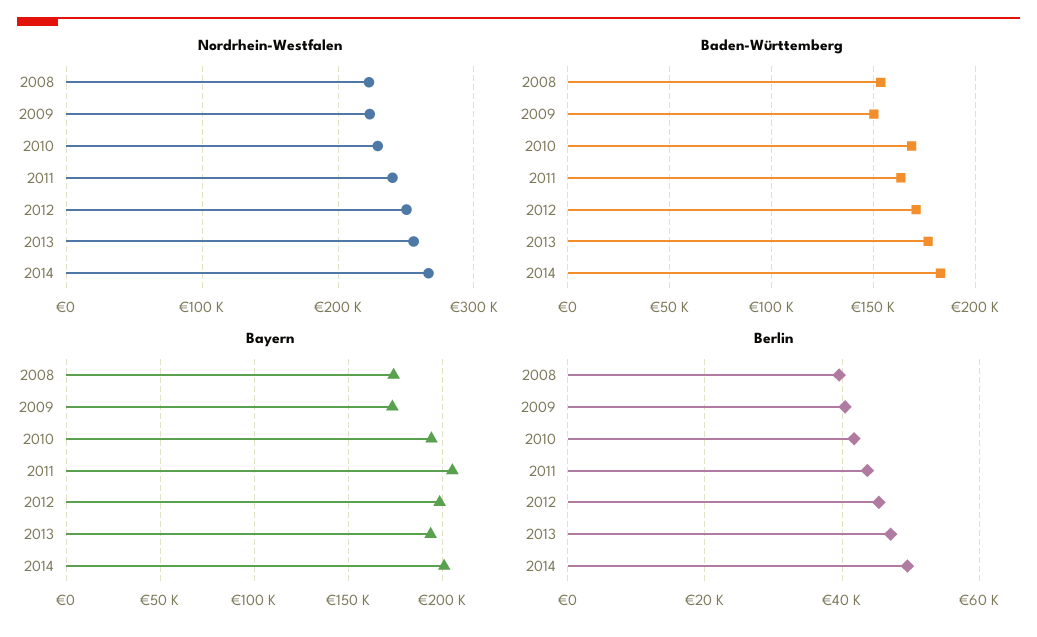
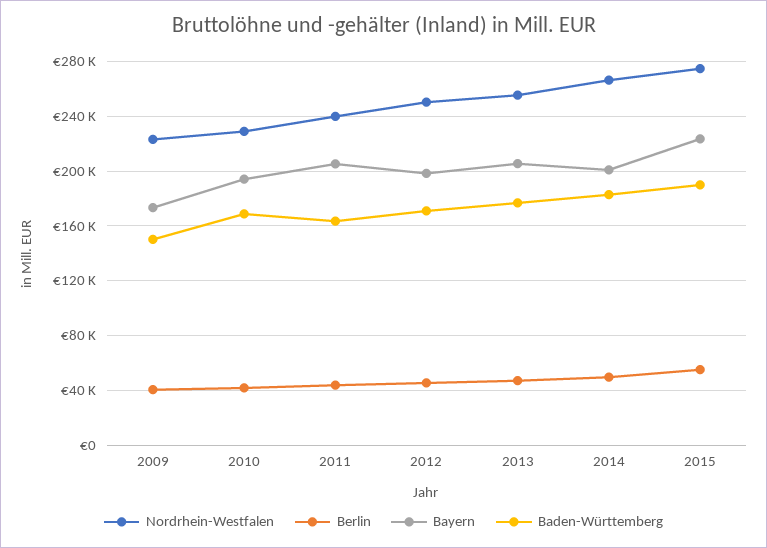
Nordrhein-Westfalen, 2008: 220000 -> none
Baden-Württemberg, 2008: 155000 -> none
Bayern, 2008: 175000 -> none
Bayern, 2013: 195000 -> 205000
Berlin, 2008: 40000 -> none
Nordrhein-Westfalen, 2015: none -> 275000
Berlin, 2015: none -> 55000
Bayern, 2015: none -> 225000
Baden-Württemberg, 2015: none -> 190000

